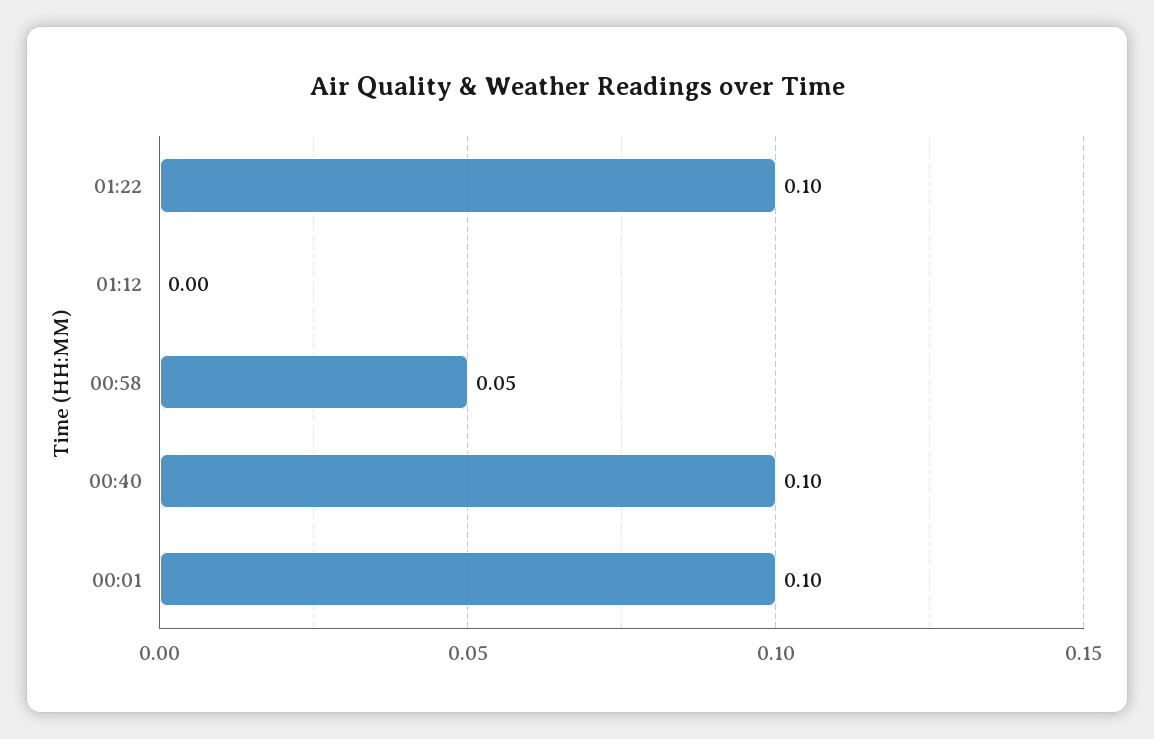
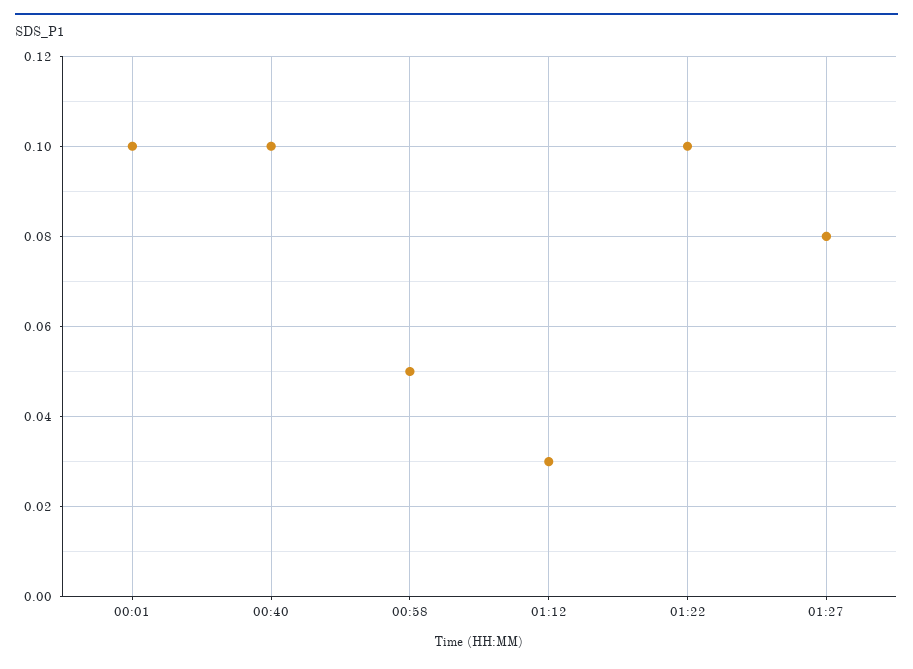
01:12: 0 -> 0.03
01:27: none -> 0.08

